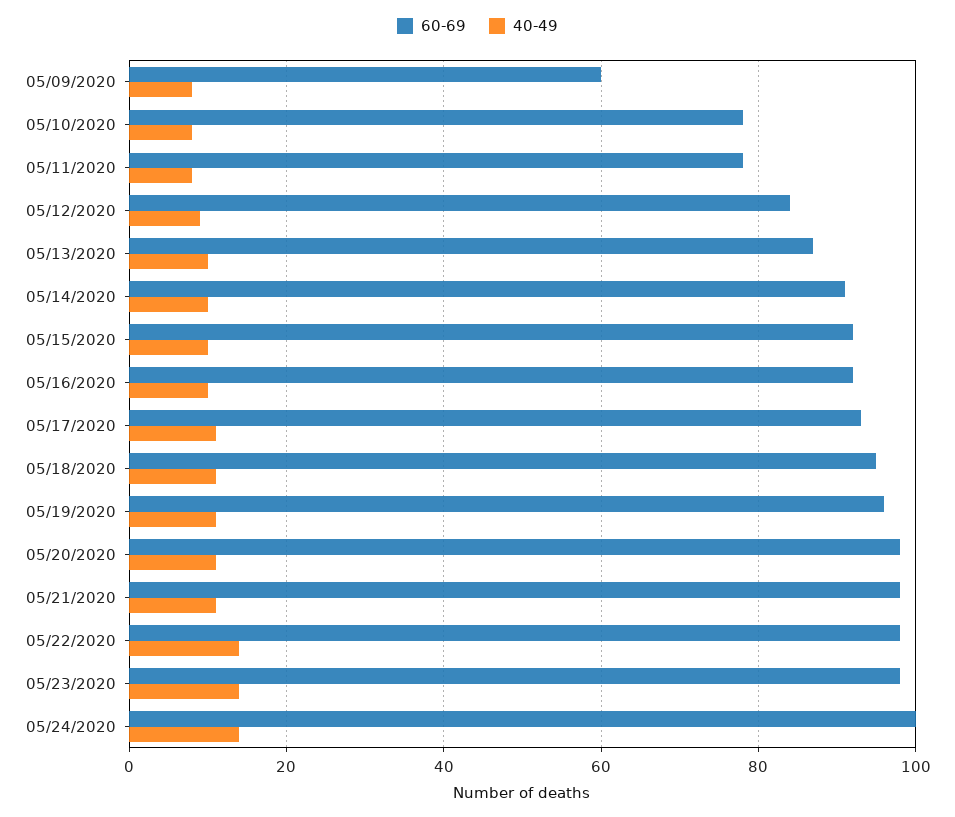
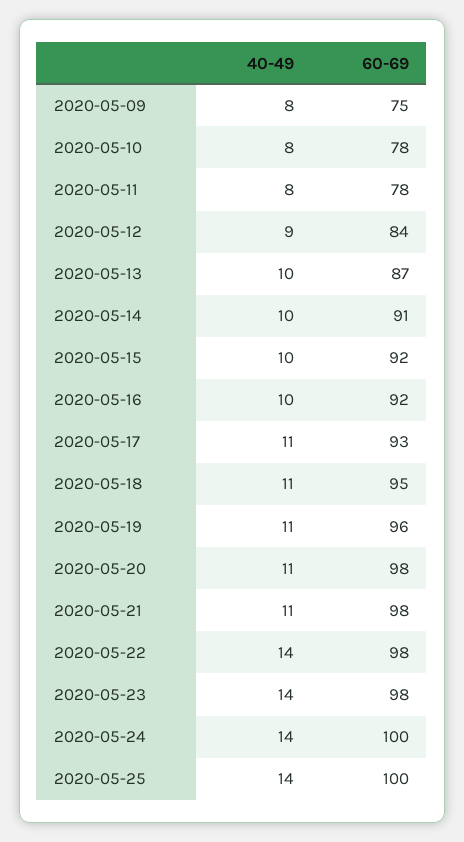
60-69, 05/09/2020: 60 -> 75
40-49, 2020-05-25: none -> 14
60-69, 2020-05-25: none -> 100

